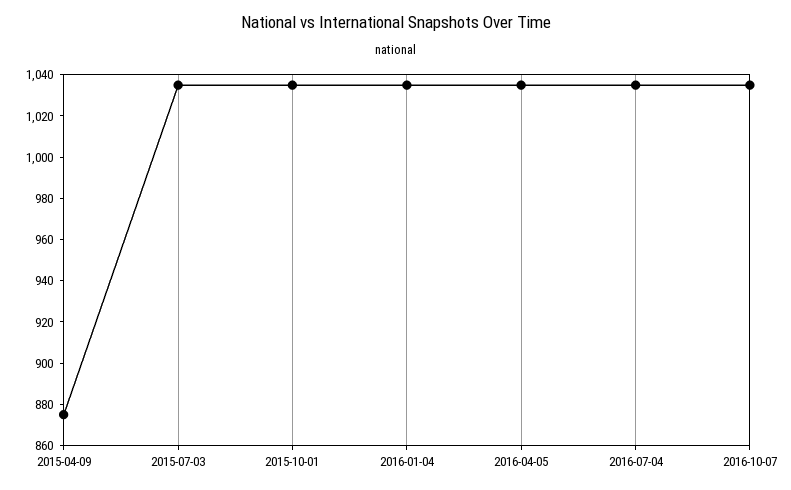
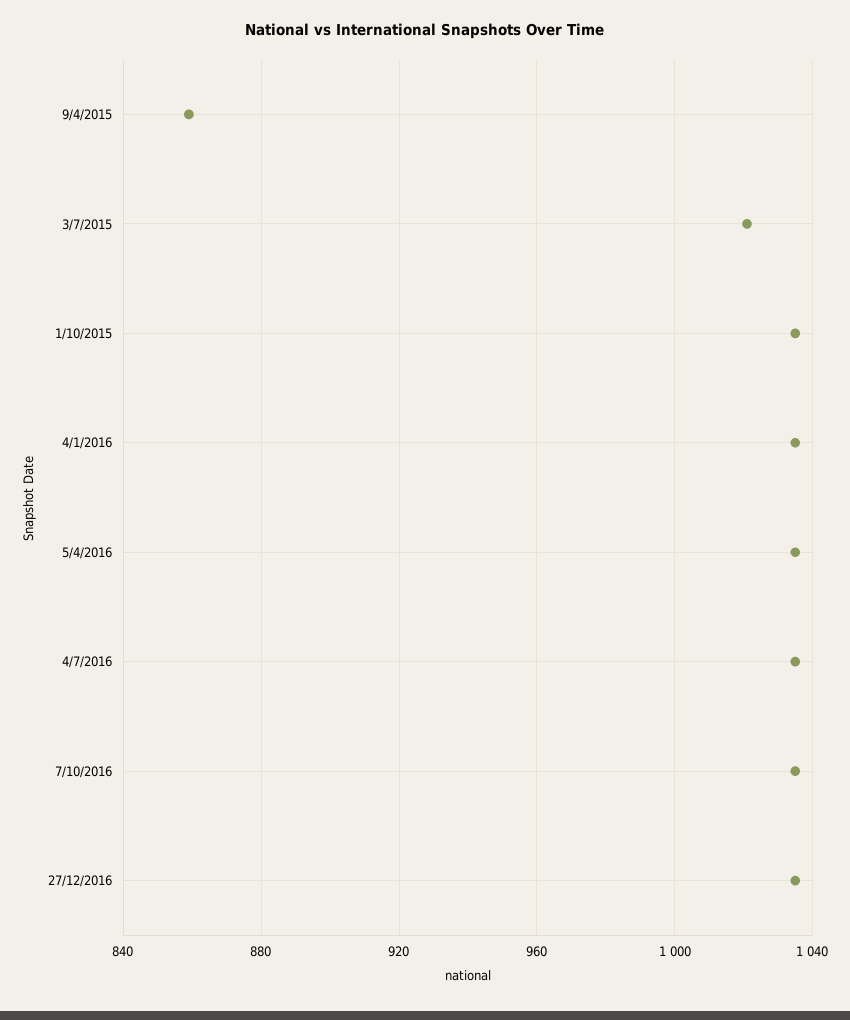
2015-04-09: 875 -> 860
2015-07-03: 1035 -> 1020
27/12/2016: none -> 1035

